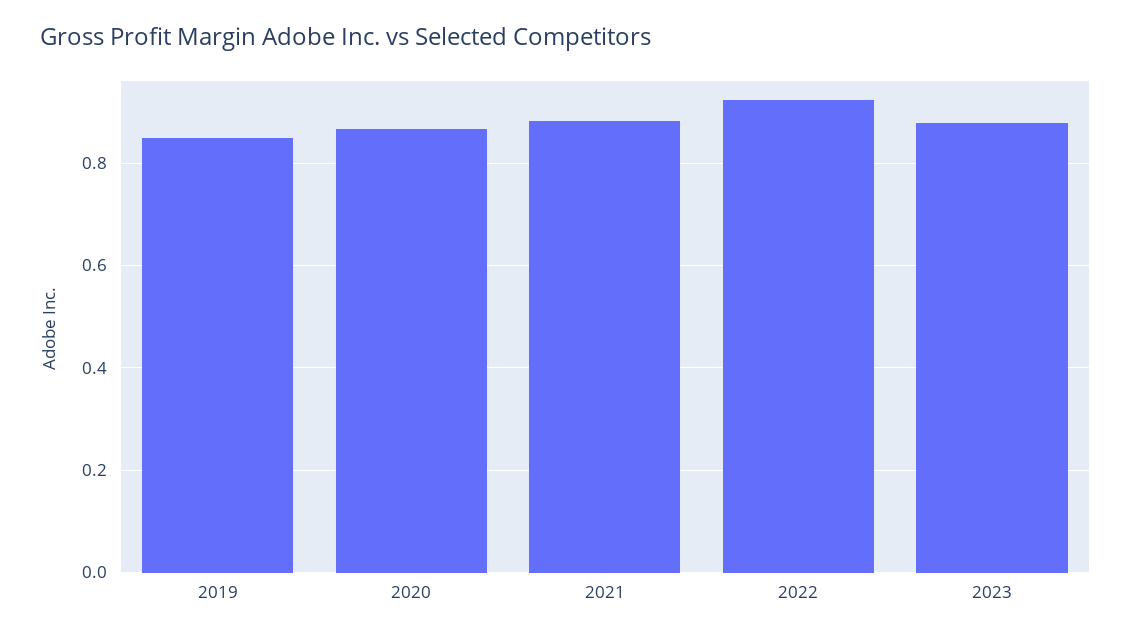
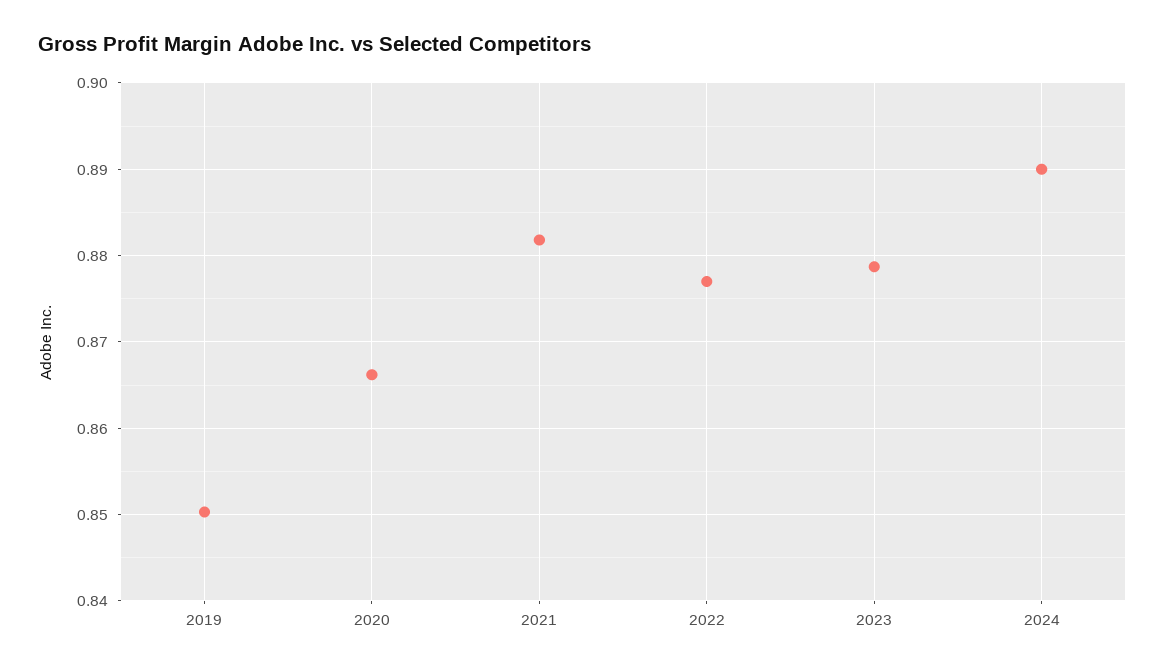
2022: 0.92 -> 0.877
2024: none -> 0.89

